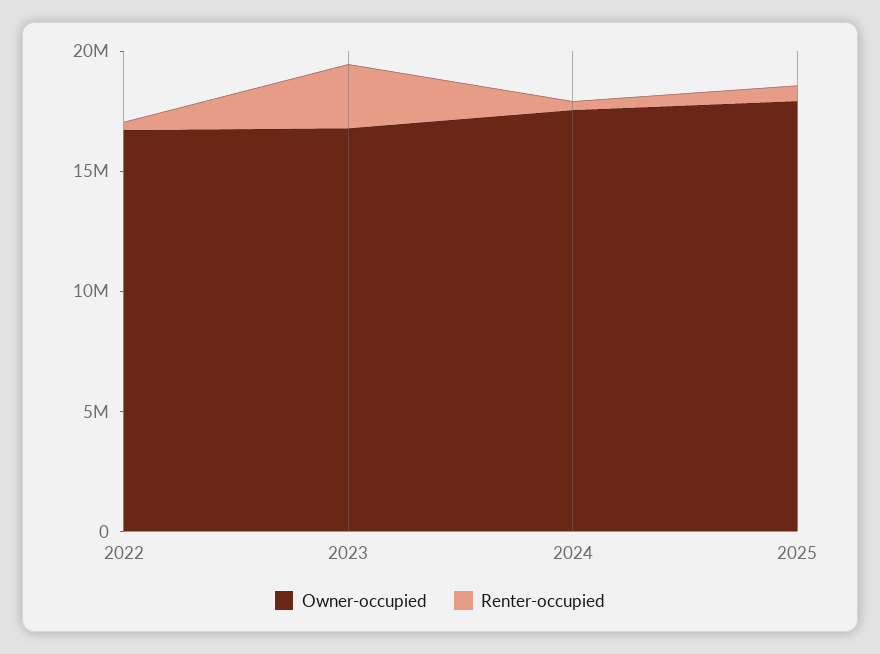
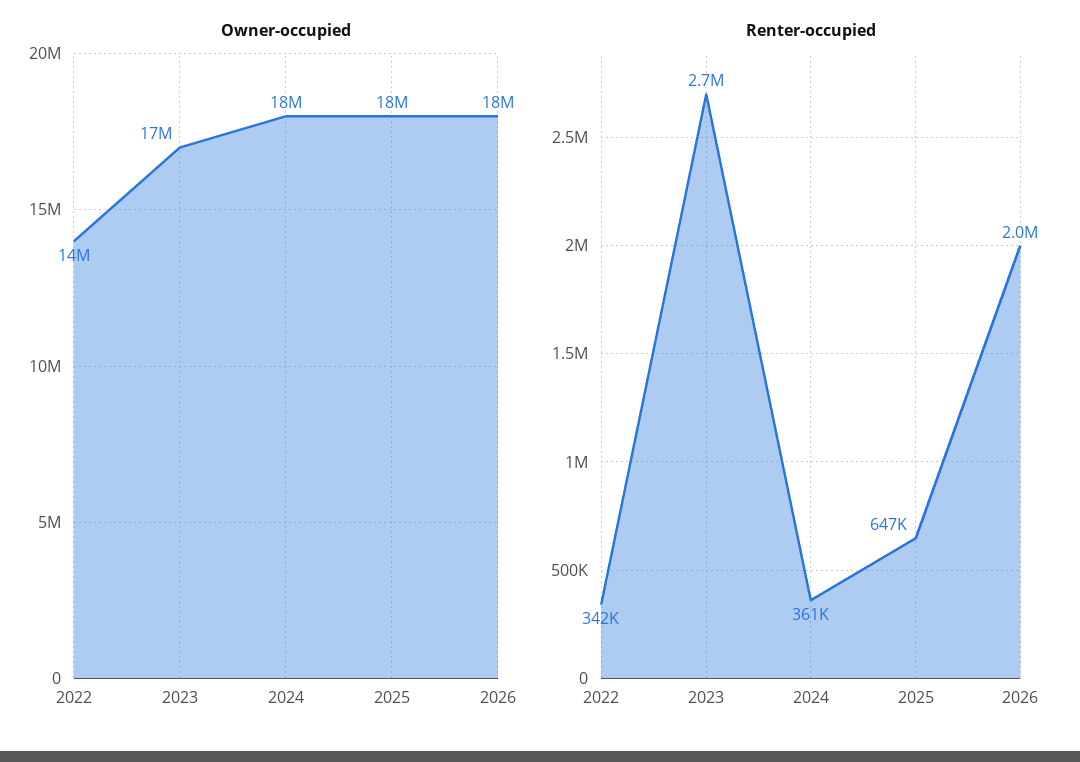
Owner-occupied, 2022: 17000000 -> 14000000
Owner-occupied, 2026: none -> 18000000
Renter-occupied, 2026: none -> 2000000

